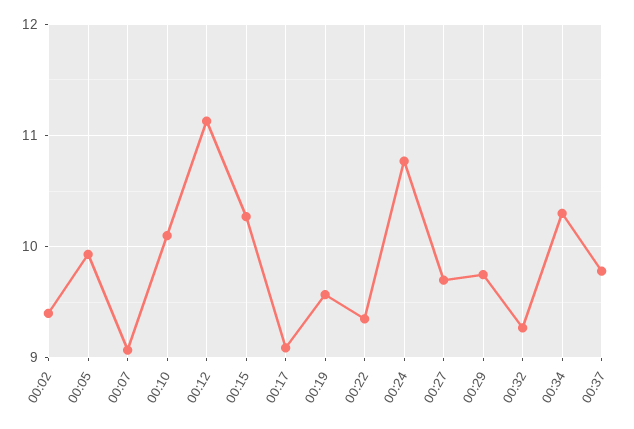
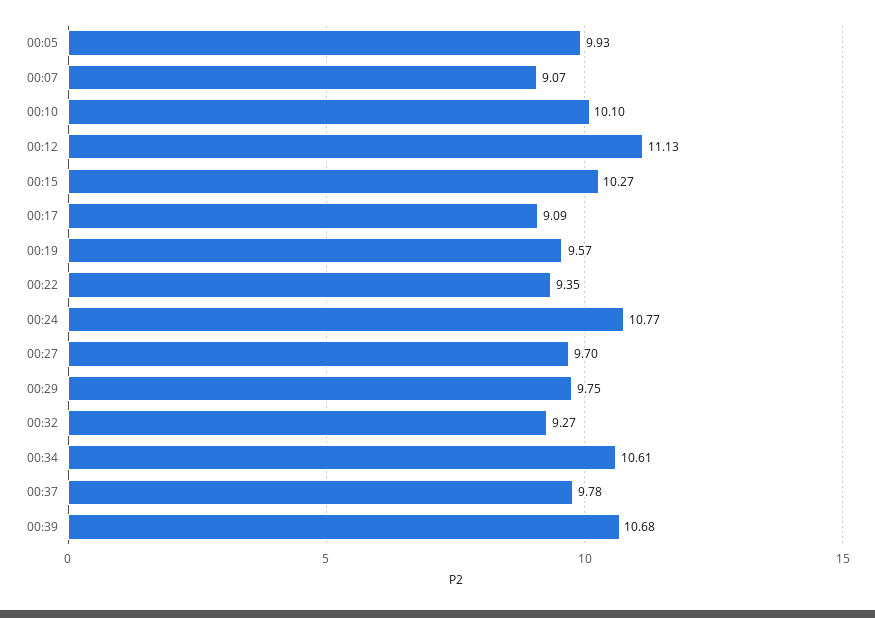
00:02: 9.4 -> none
00:34: 10.3 -> 10.61
00:39: none -> 10.68

